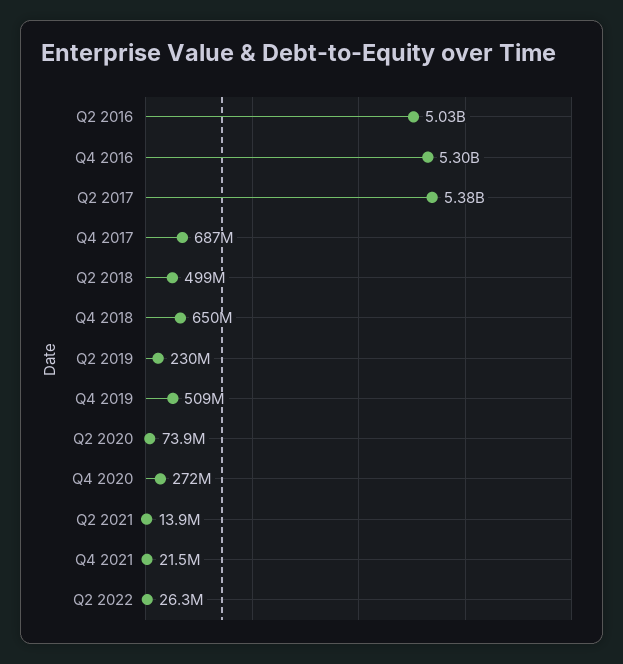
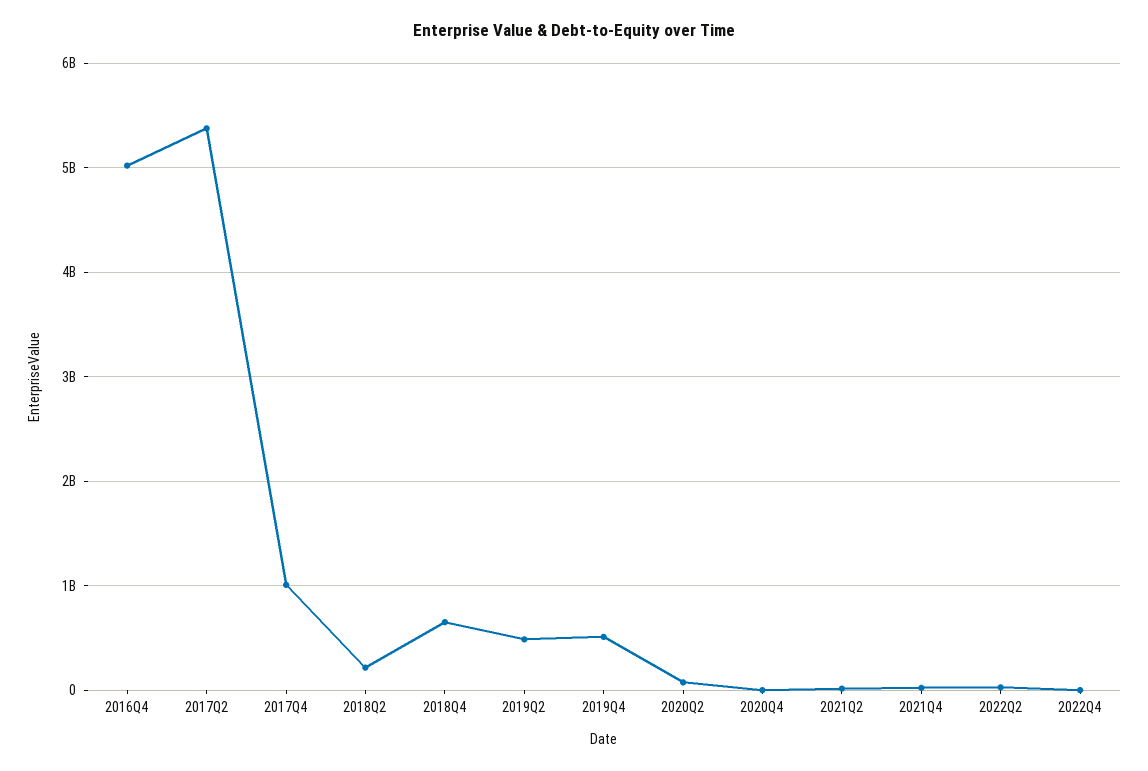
Q2 2016: 5030000000 -> none
Q4 2016: 5300000000 -> 5000000000
Q4 2017: 687000000 -> 1000000000
Q2 2018: 499000000 -> 200000000
Q2 2019: 230000000 -> 500000000
Q4 2020: 272000000 -> 0
2022Q4: none -> 0

